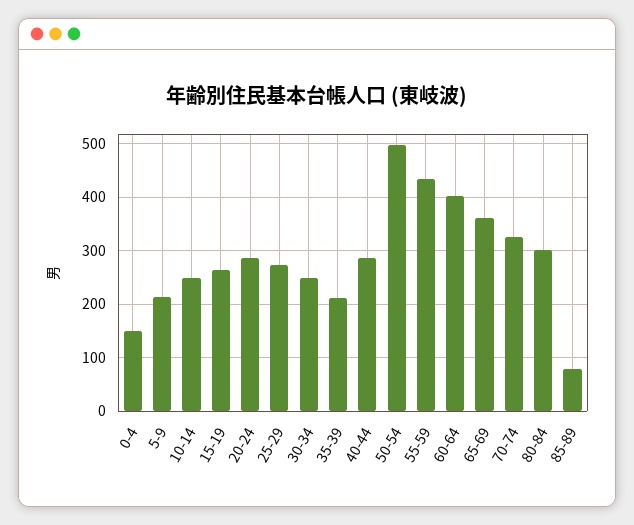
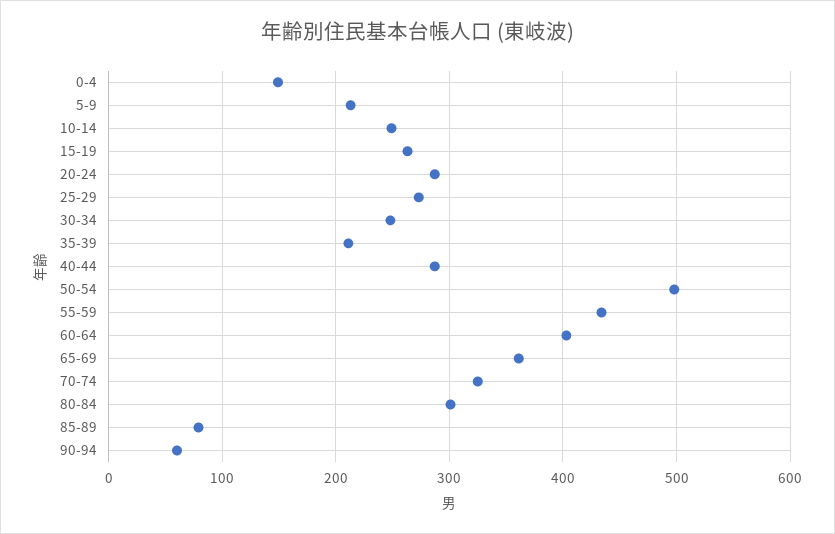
90-94: none -> 60

